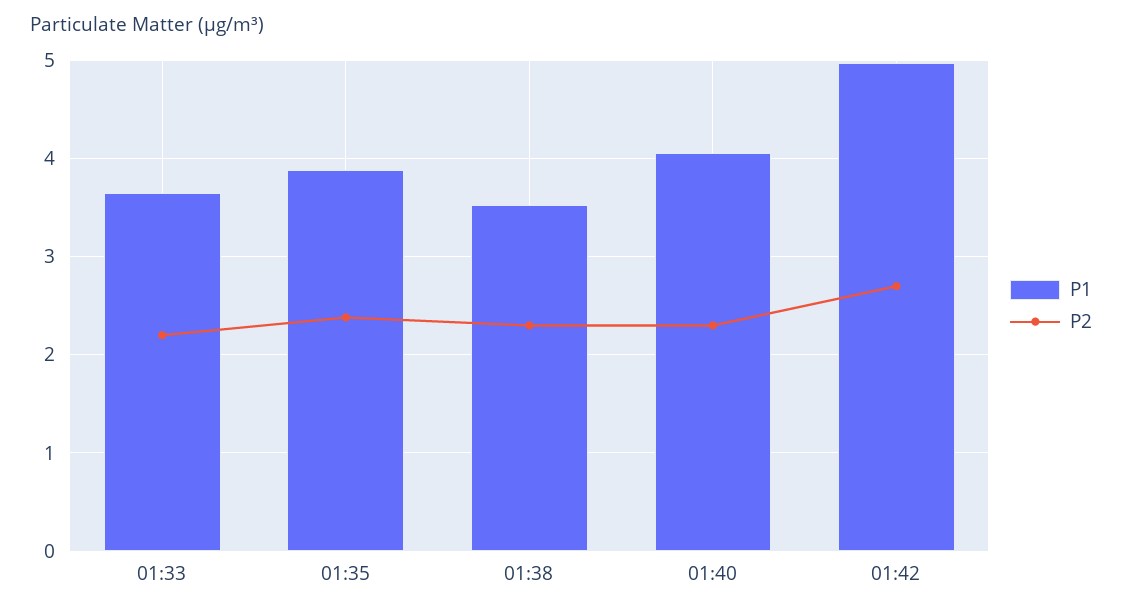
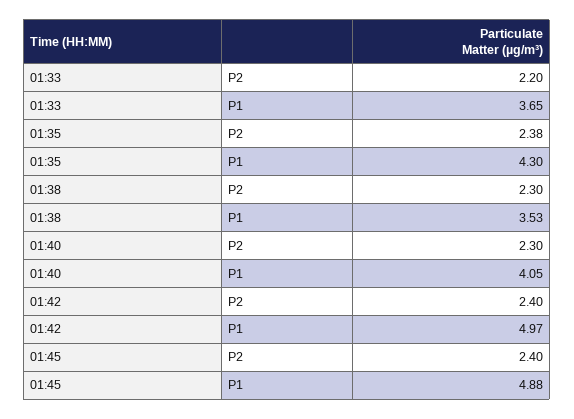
P1, 01:35: 3.9 -> 4.3
P2, 01:42: 2.7 -> 2.4
P2, 01:45: none -> 2.4
P1, 01:45: none -> 4.88

